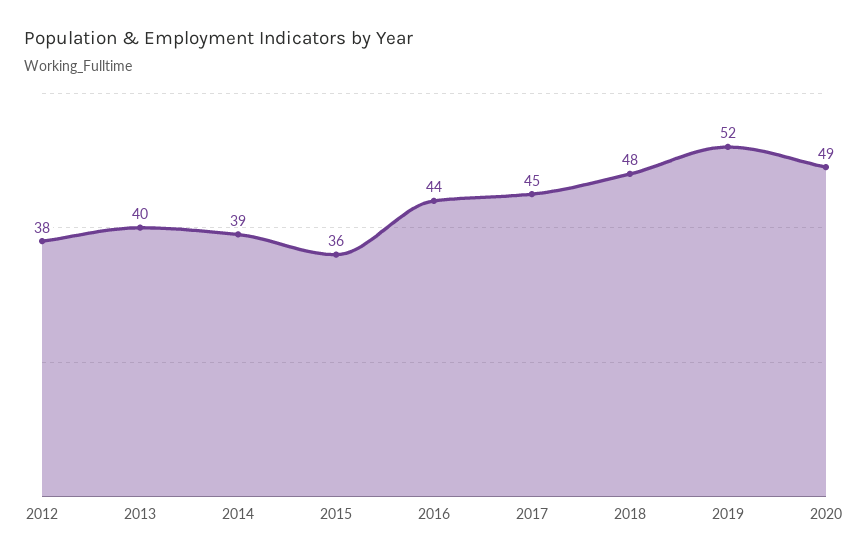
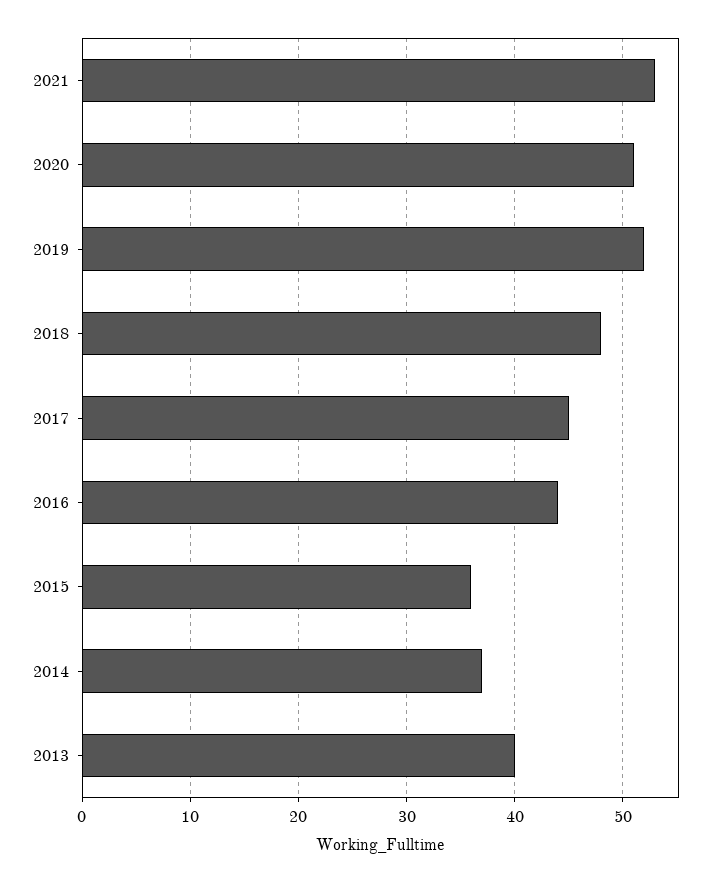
2012: 38 -> none
2014: 39 -> 37
2020: 49 -> 51
2021: none -> 53

